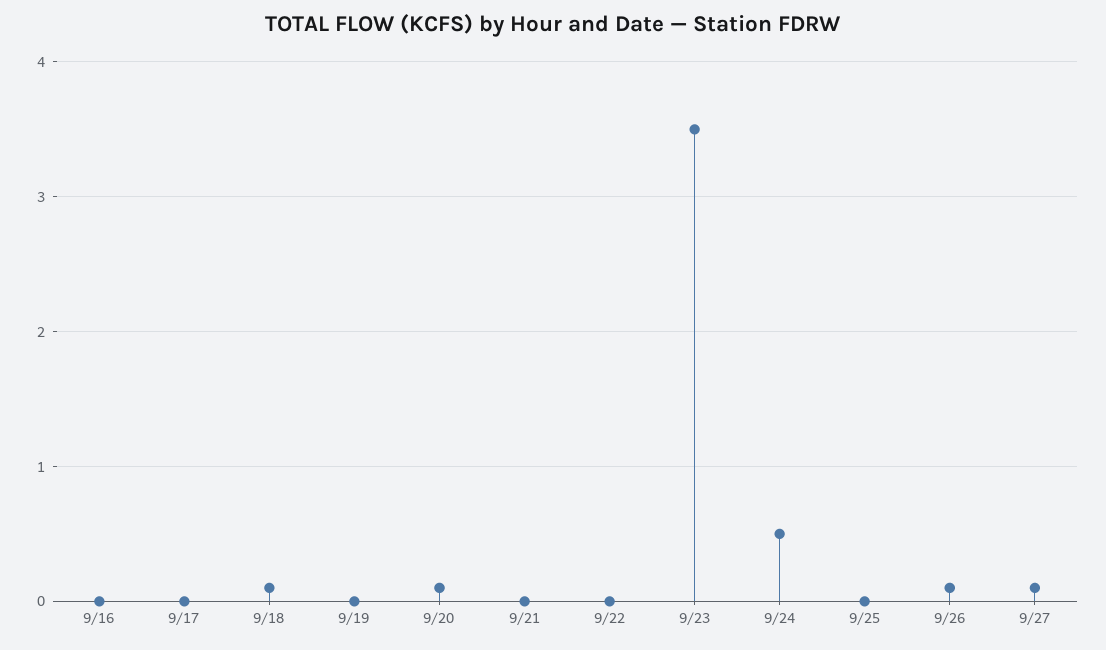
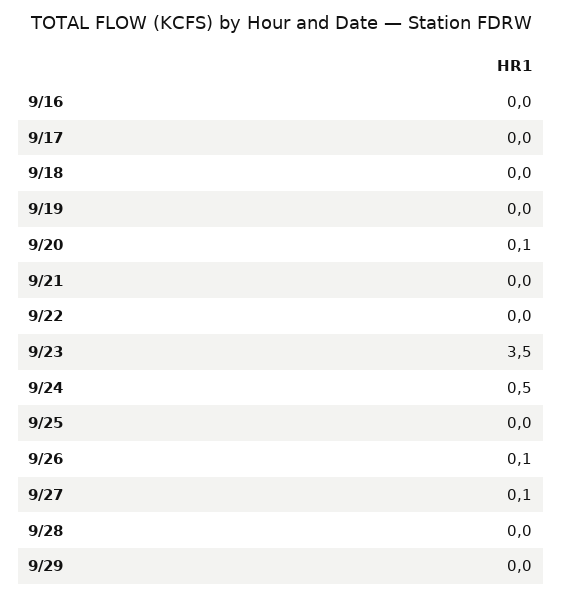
9/18: 0.1 -> 0
9/28: none -> 0
9/29: none -> 0

